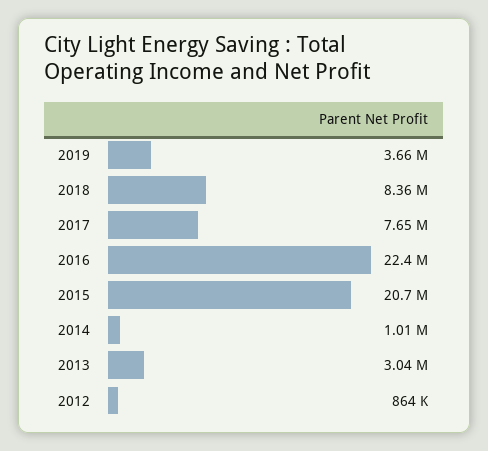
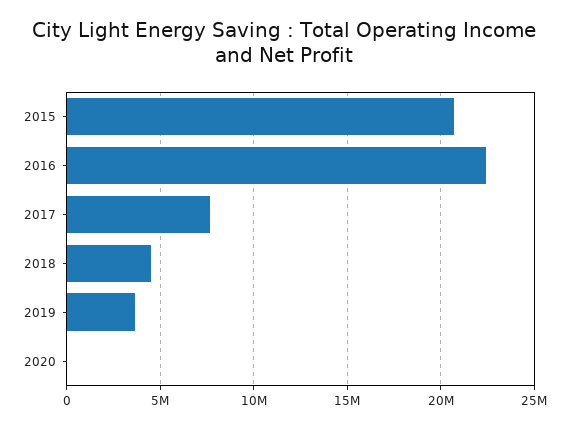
2018: 8360000 -> 4500000
2014: 1010000 -> none
2013: 3040000 -> none
2012: 864000 -> none
2020: none -> 0

